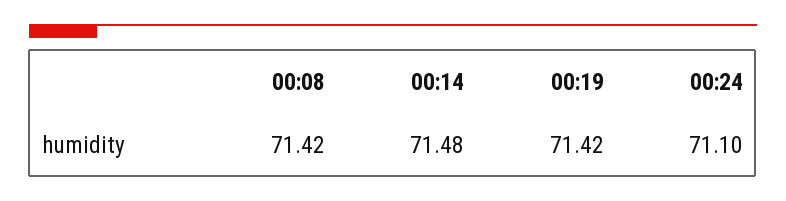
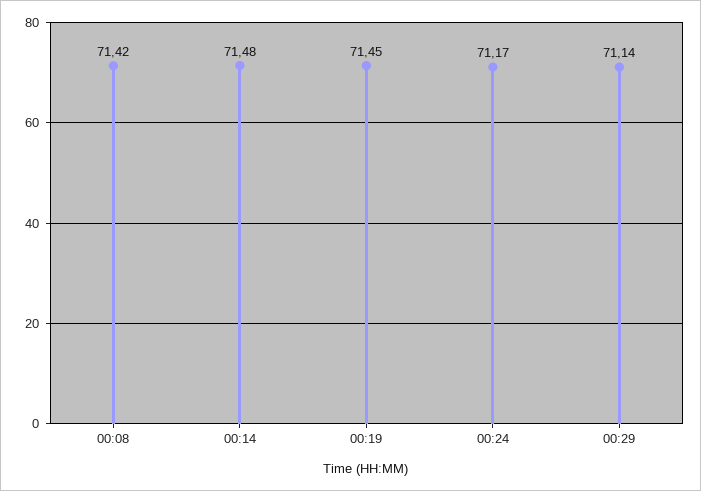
00:19: 71.42 -> 71.45
00:24: 71.1 -> 71.17
00:29: none -> 71.14

